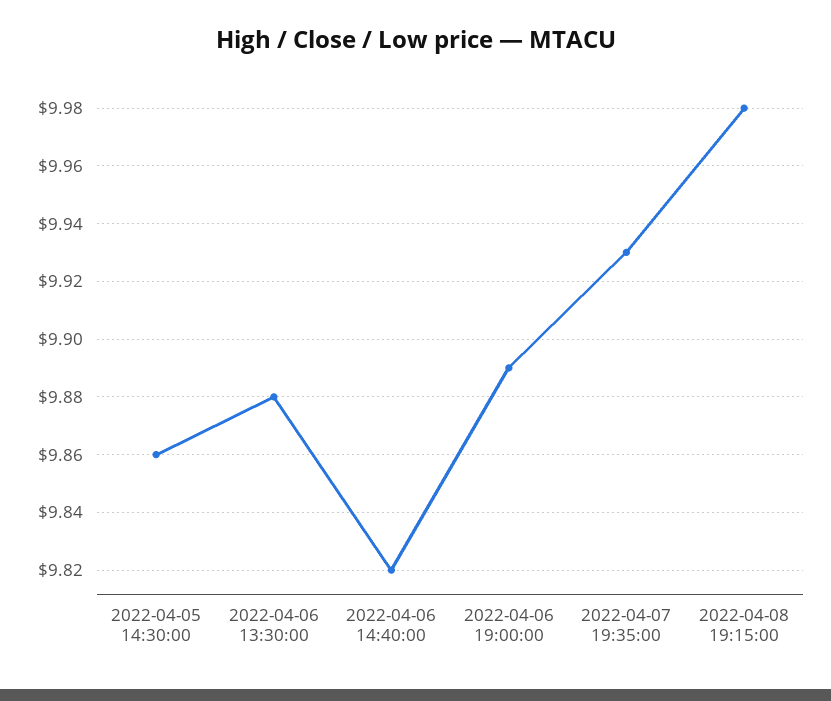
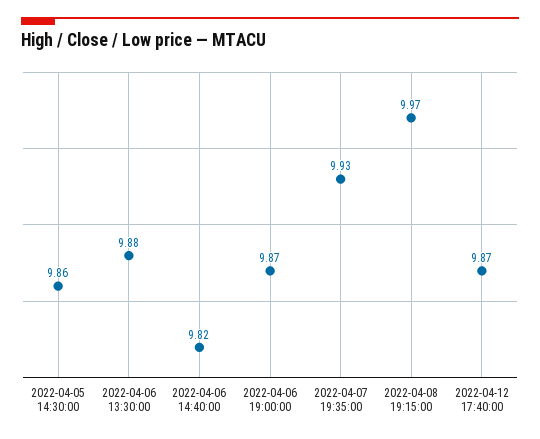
2022-04-06 19:00:00: 9.89 -> 9.87
2022-04-08 19:15:00: 9.98 -> 9.97
2022-04-12 17:40:00: none -> 9.87

